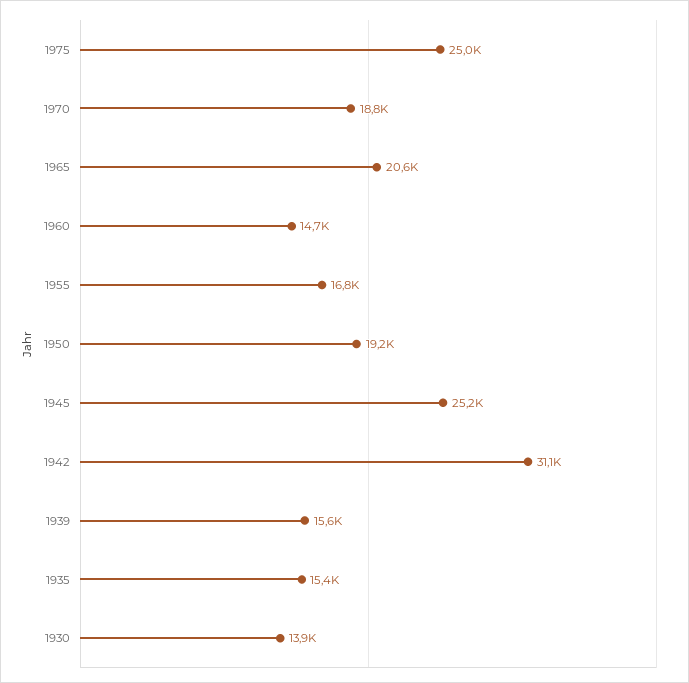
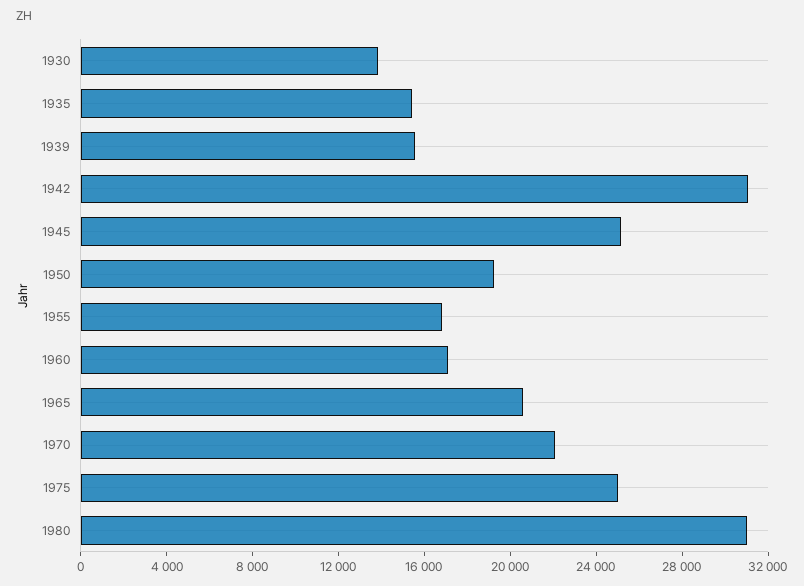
1970: 18800 -> 22000
1960: 14700 -> 17000
1980: none -> 31000

